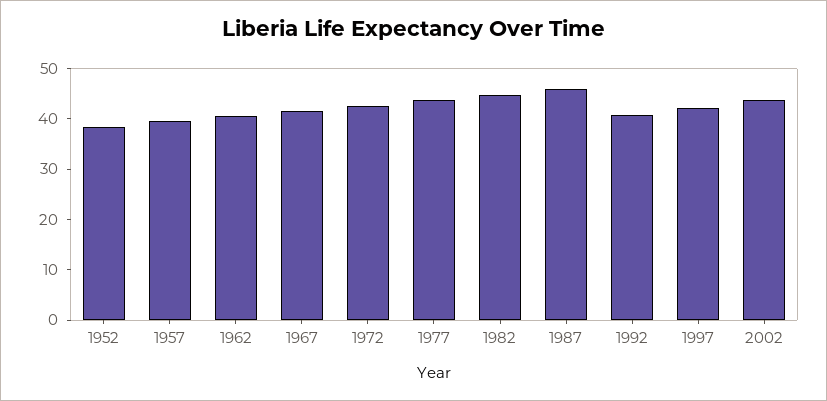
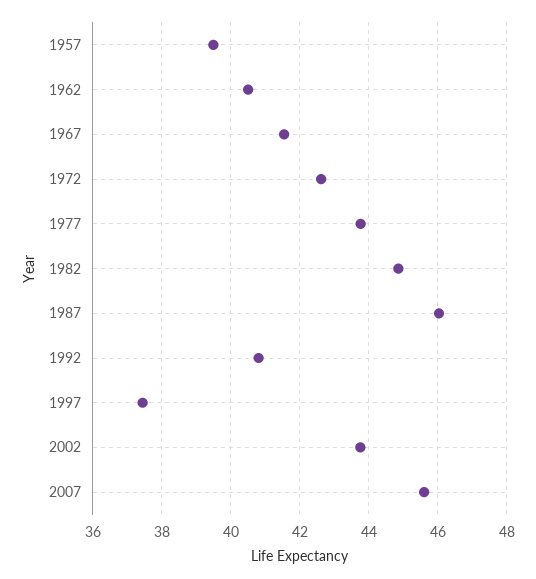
1952: 38 -> none
1997: 42 -> 37.4
2007: none -> 45.6

